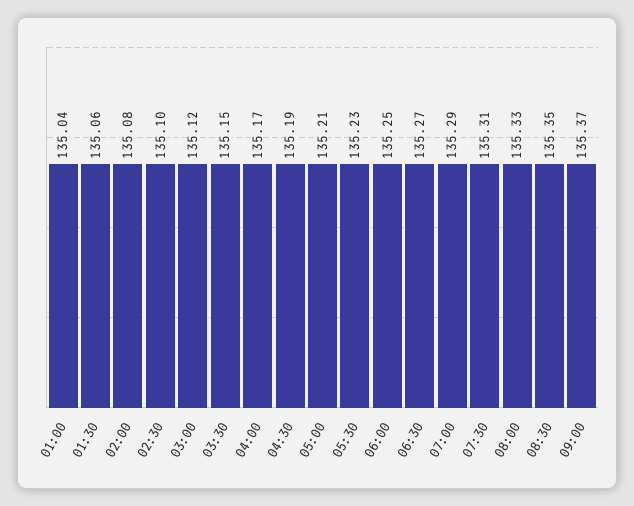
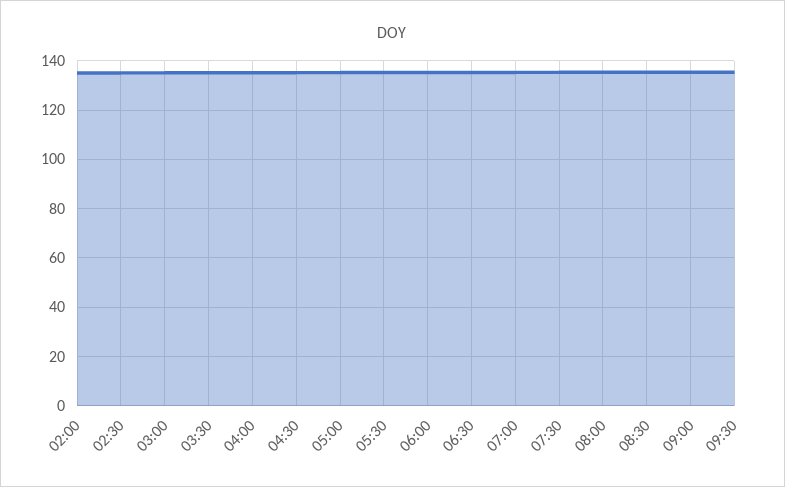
01:00: 135.04 -> none
01:30: 135.06 -> none
09:30: none -> 135

